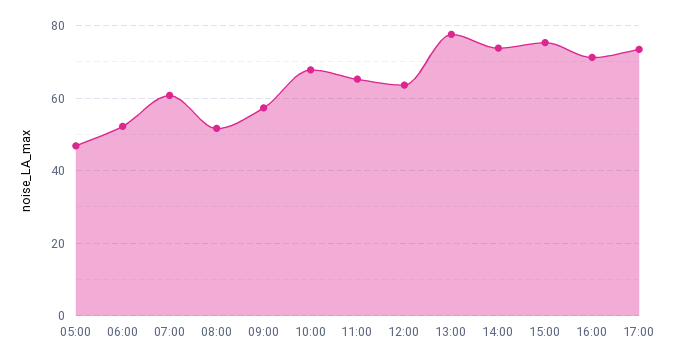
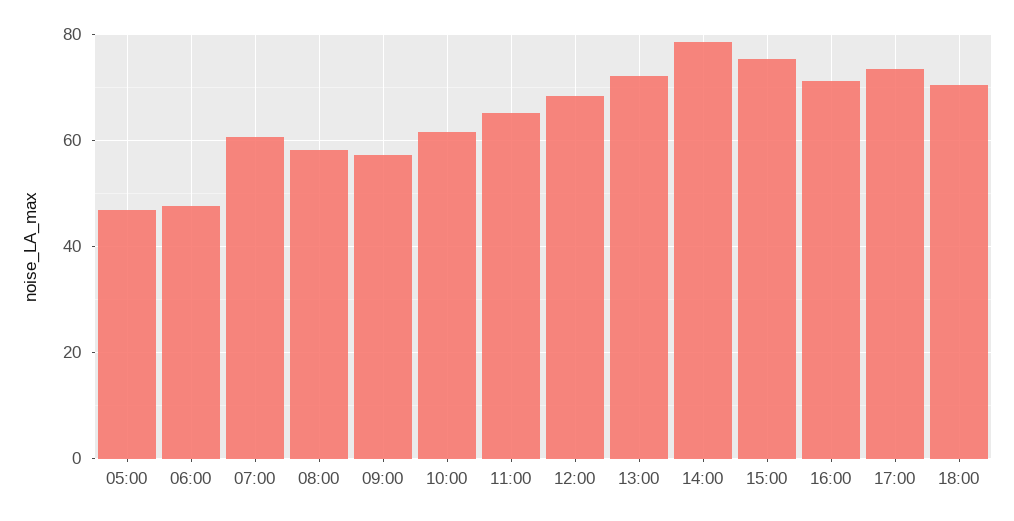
06:00: 52 -> 48
08:00: 52 -> 58
10:00: 68 -> 62
12:00: 64 -> 68
13:00: 78 -> 72
14:00: 74 -> 78
18:00: none -> 70

